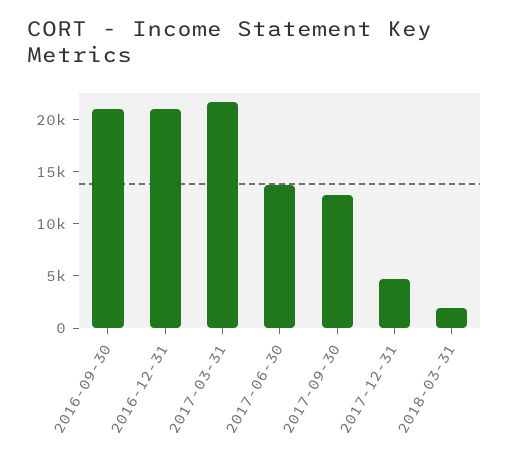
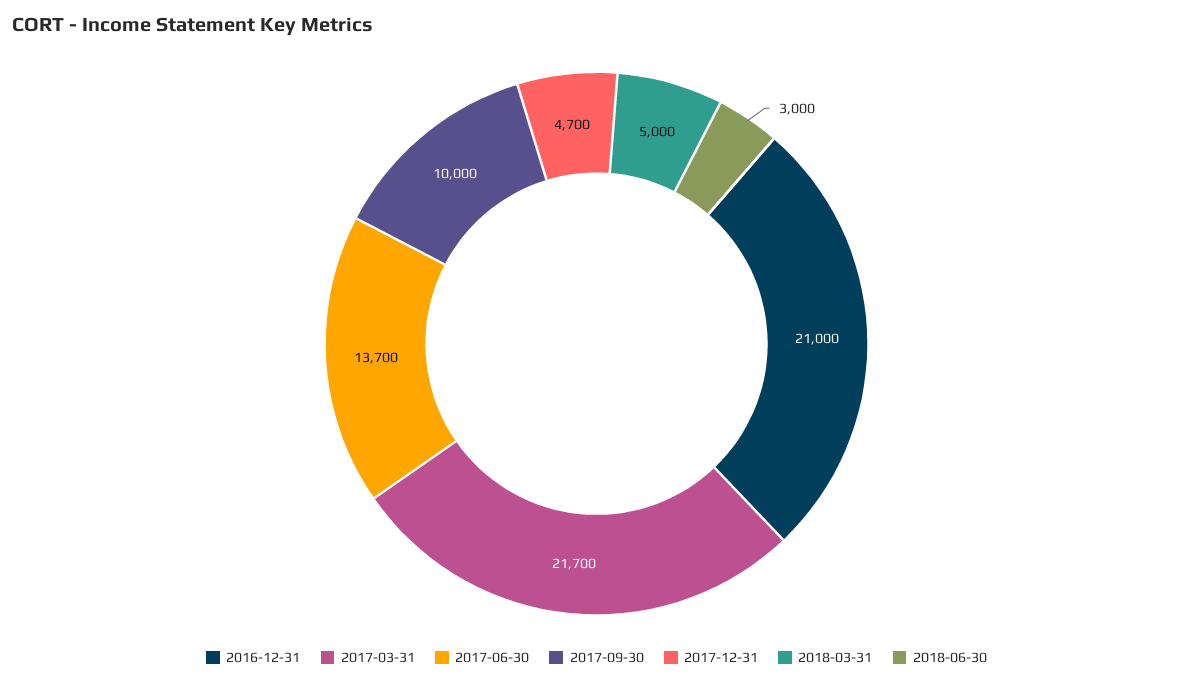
2016-09-30: 21000 -> none
2017-09-30: 13000 -> 10000
2018-03-31: 2000 -> 5000
2018-06-30: none -> 3000

